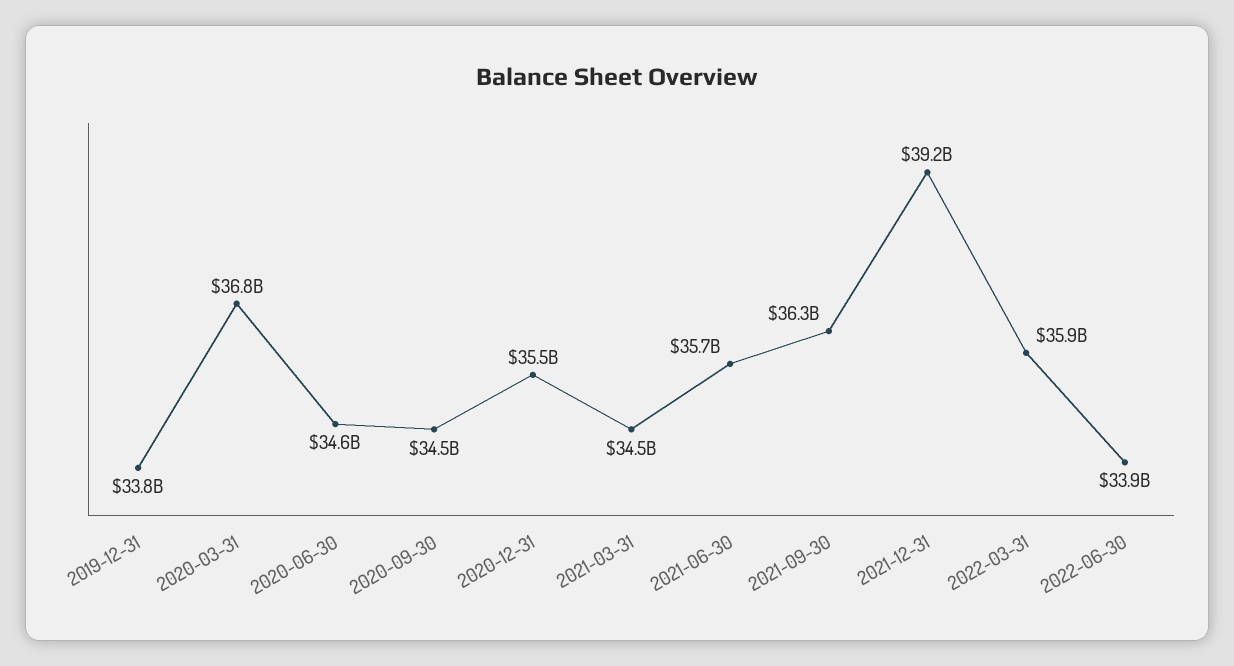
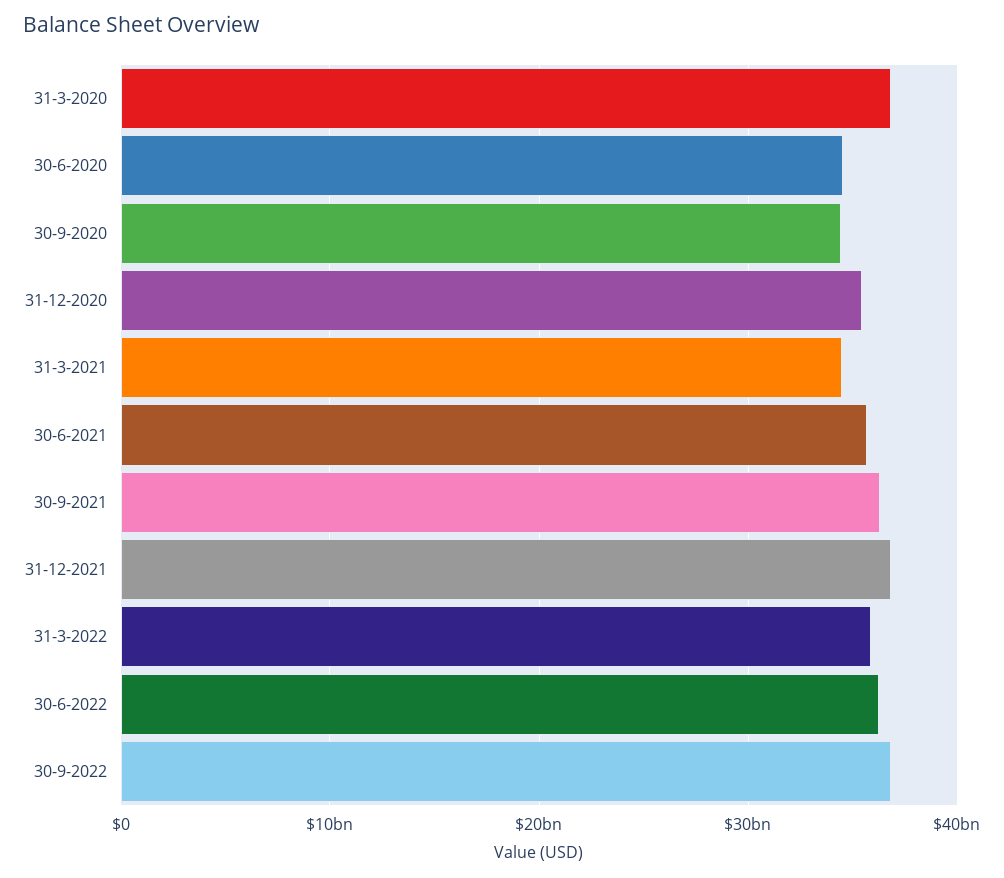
2019-12-31: 33800000000 -> none
2021-12-31: 39200000000 -> 37000000000
2022-06-30: 33900000000 -> 36000000000
30-9-2022: none -> 37000000000

